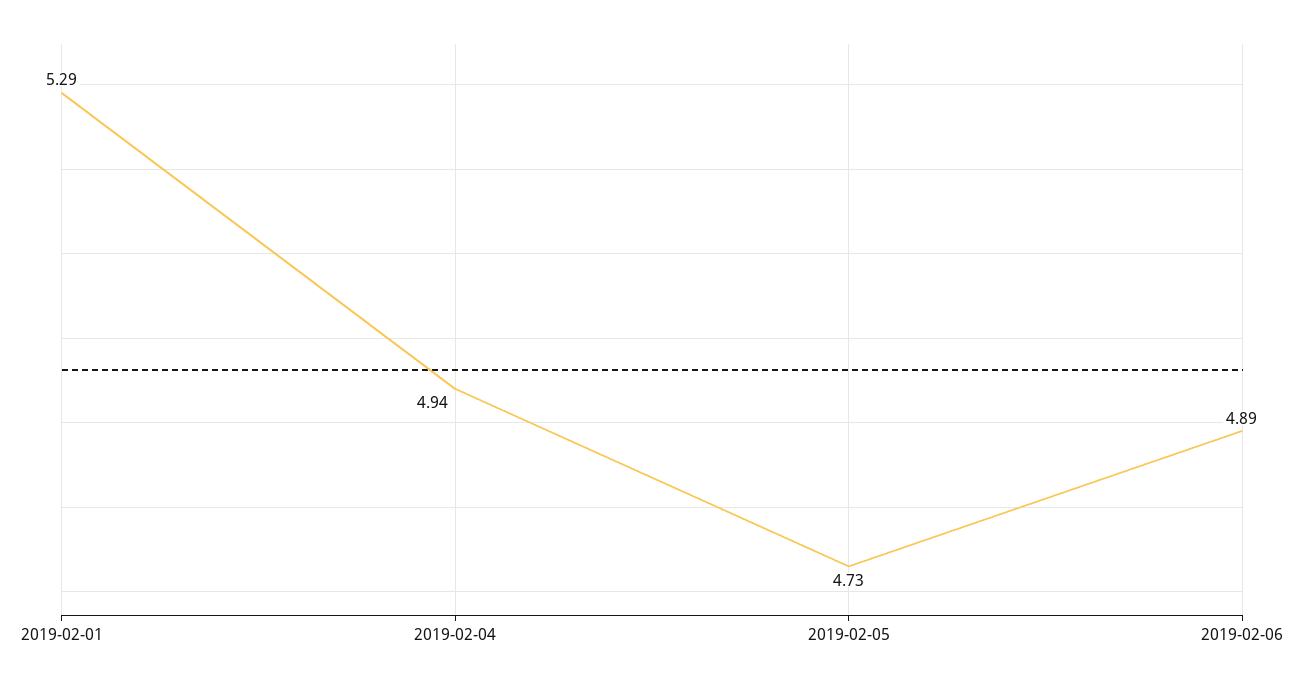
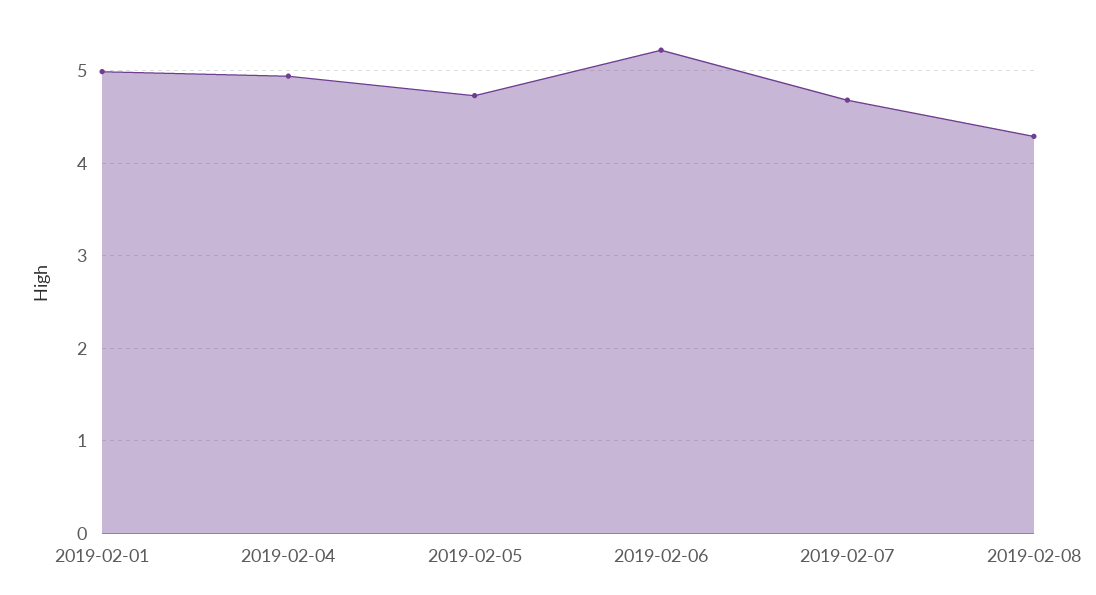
2019-02-01: 5.29 -> 5
2019-02-06: 4.89 -> 5.2
2019-02-07: none -> 4.7
2019-02-08: none -> 4.3

